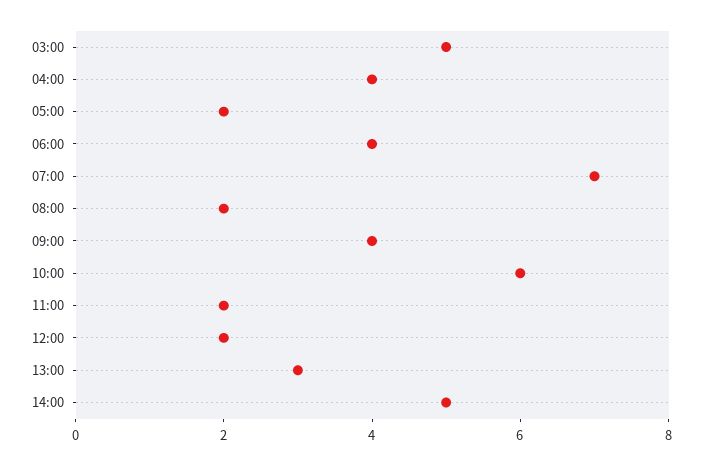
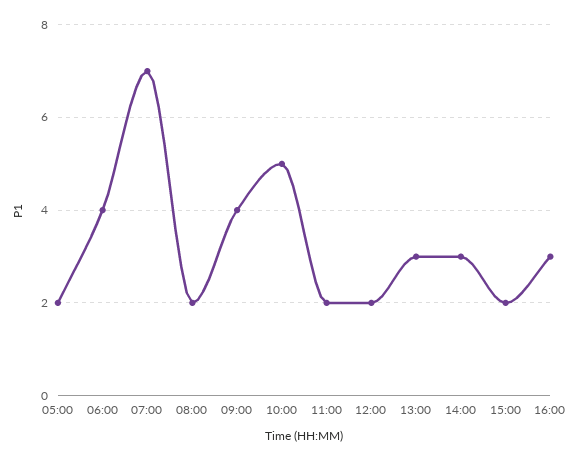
03:00: 5 -> none
04:00: 4 -> none
10:00: 6 -> 5
14:00: 5 -> 3
15:00: none -> 2
16:00: none -> 3

